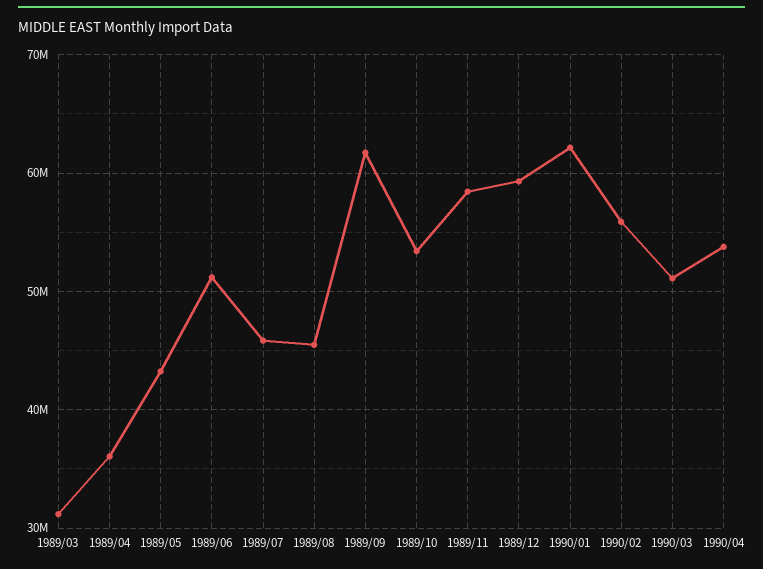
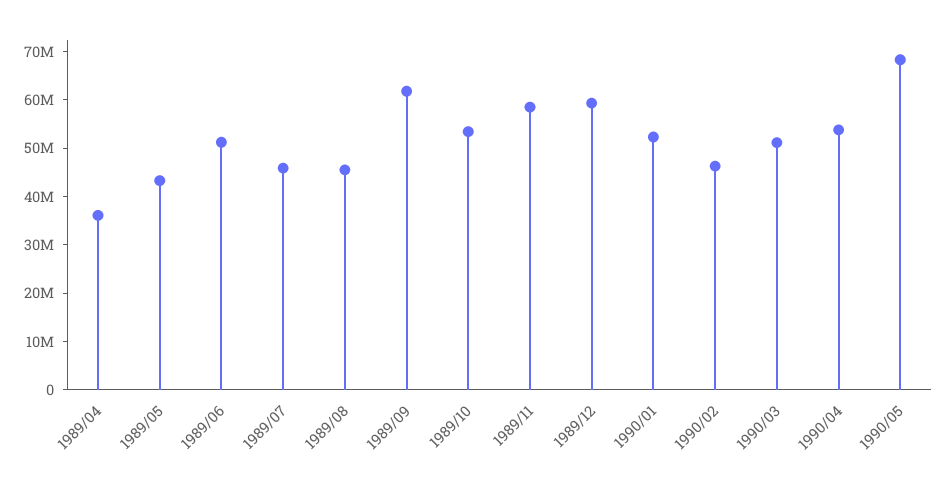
1989/03: 31000000 -> none
1990/01: 62000000 -> 52000000
1990/02: 56000000 -> 46000000
1990/05: none -> 68000000

